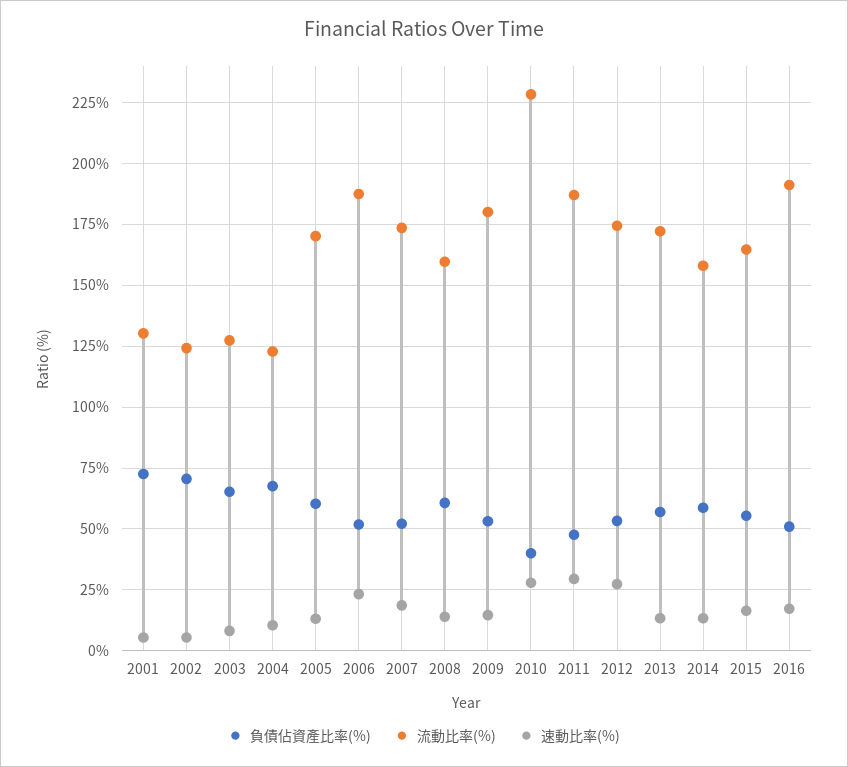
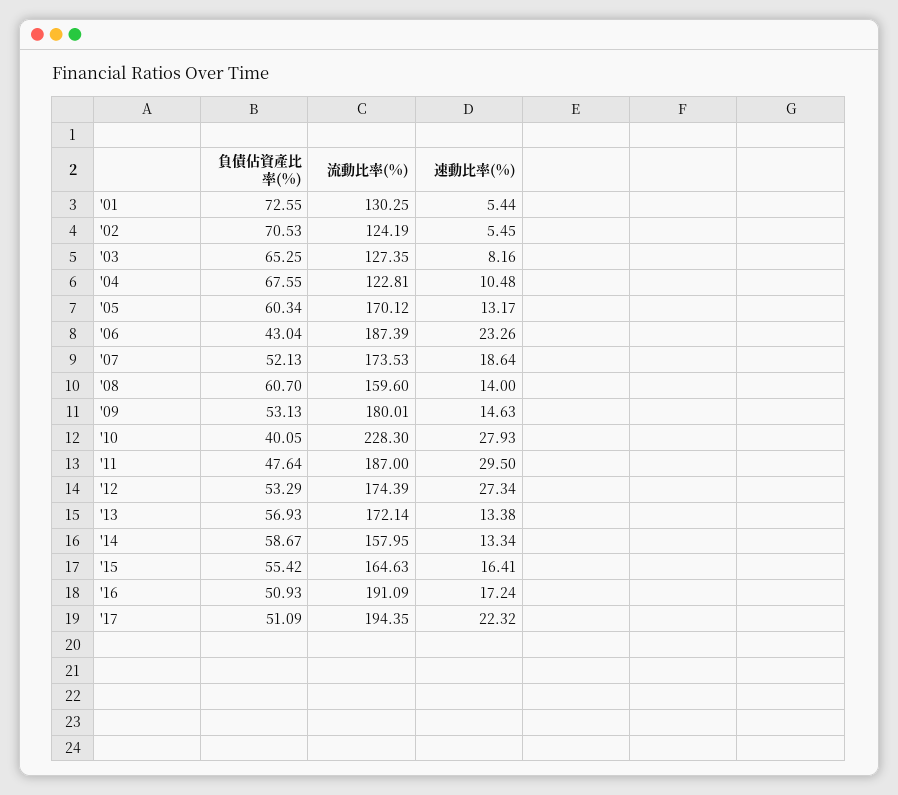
負債佔資產比率(%), 2006: 52.5 -> 43.04
負債佔資產比率(%), '17: none -> 51.09
流動比率(%), '17: none -> 194.35
速動比率(%), '17: none -> 22.32

